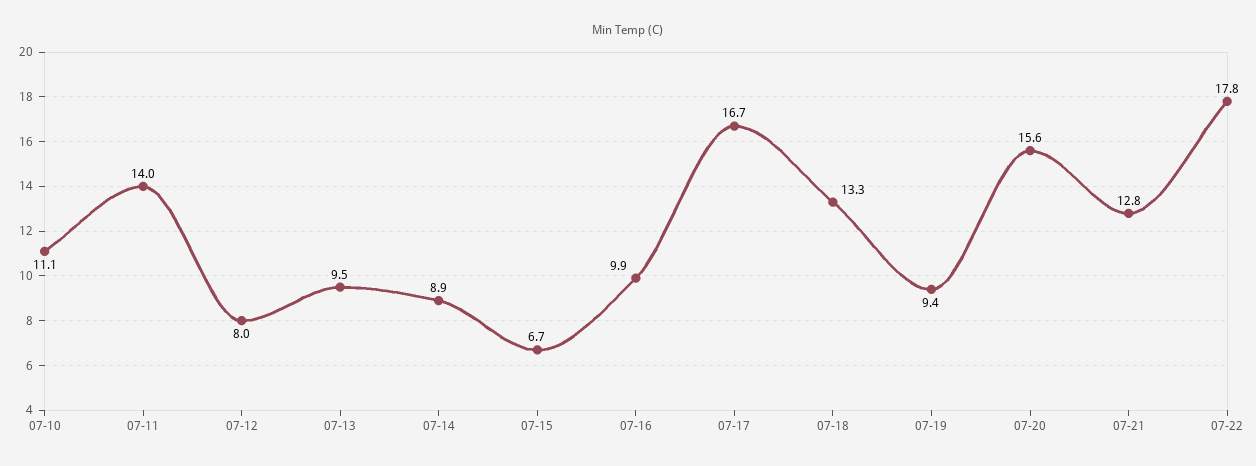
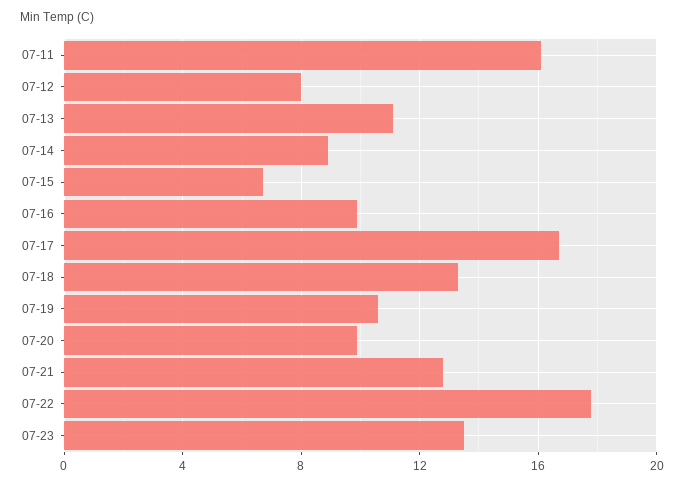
07-10: 11.1 -> none
07-11: 14 -> 16
07-13: 9.5 -> 11
07-19: 9.4 -> 10.5
07-20: 15.6 -> 10
07-23: none -> 13.5

